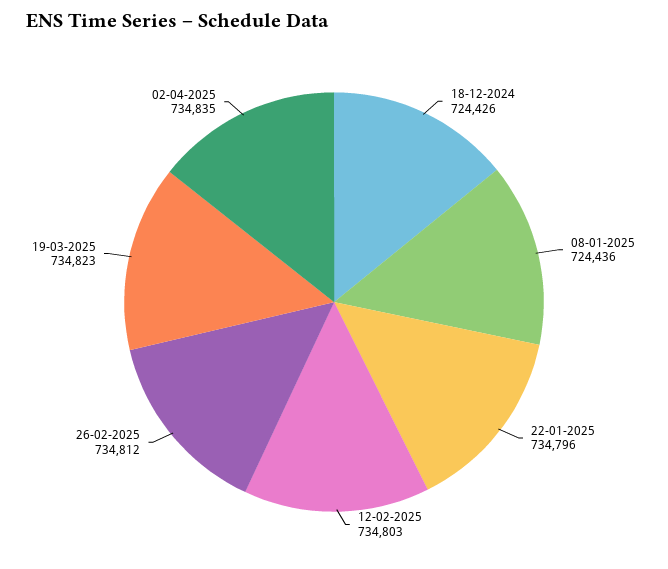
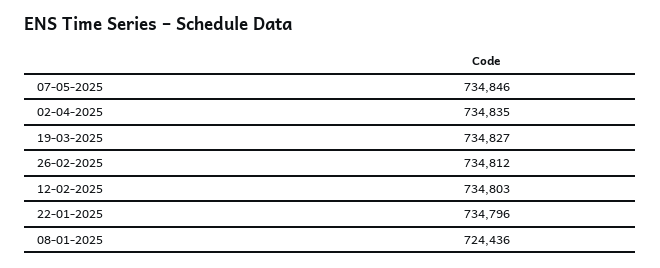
18-12-2024: 724426 -> none
19-03-2025: 734823 -> 734827
07-05-2025: none -> 734846

